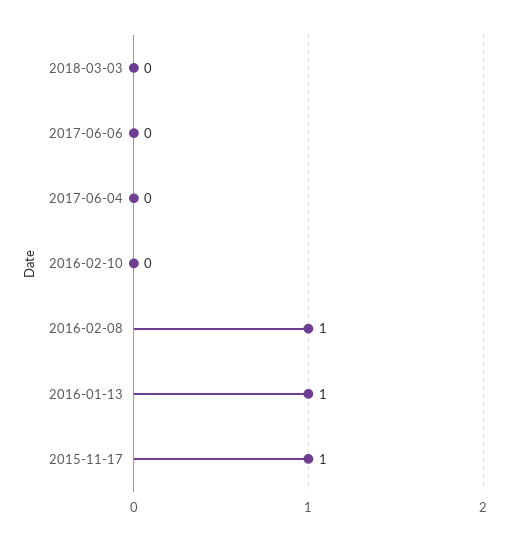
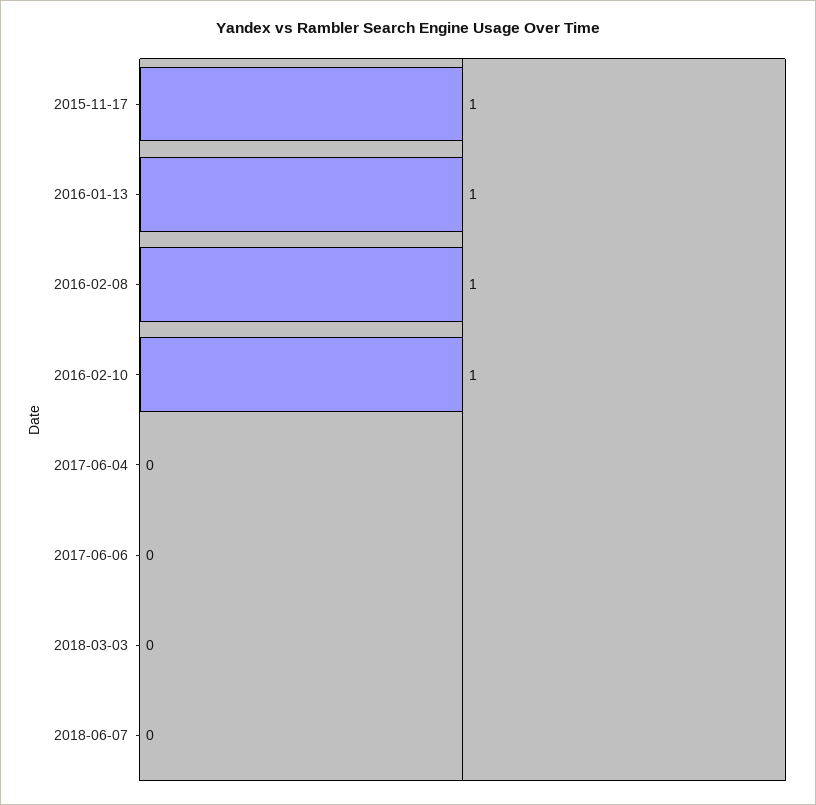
2016-02-10: 0 -> 1
2018-06-07: none -> 0

